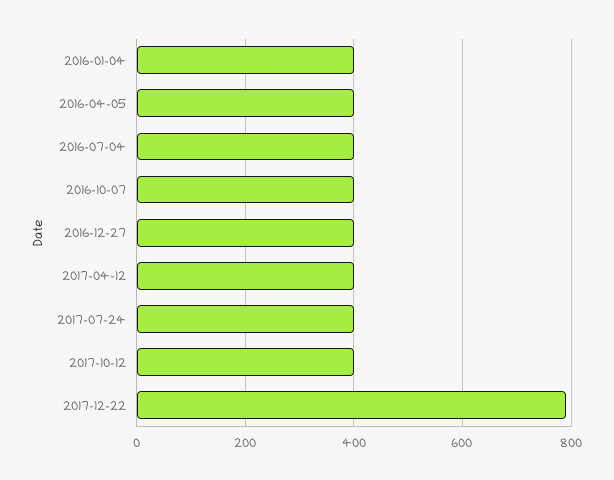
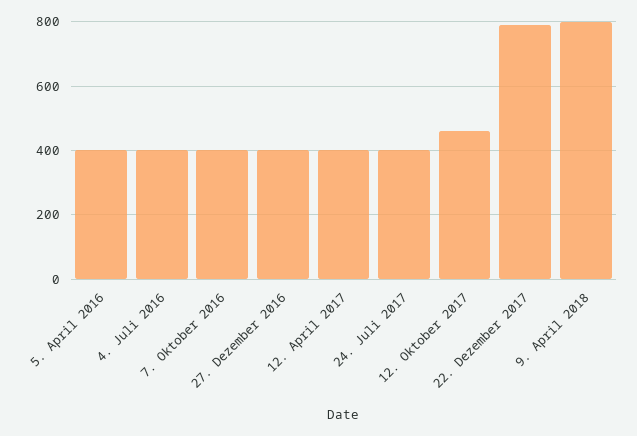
2016-01-04: 400 -> none
2017-10-12: 400 -> 460
9. April 2018: none -> 800

